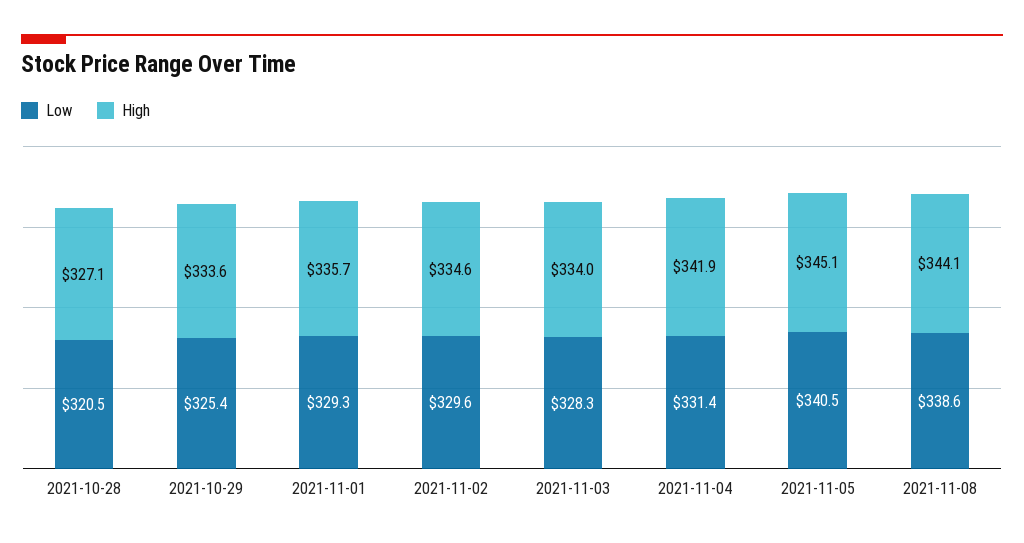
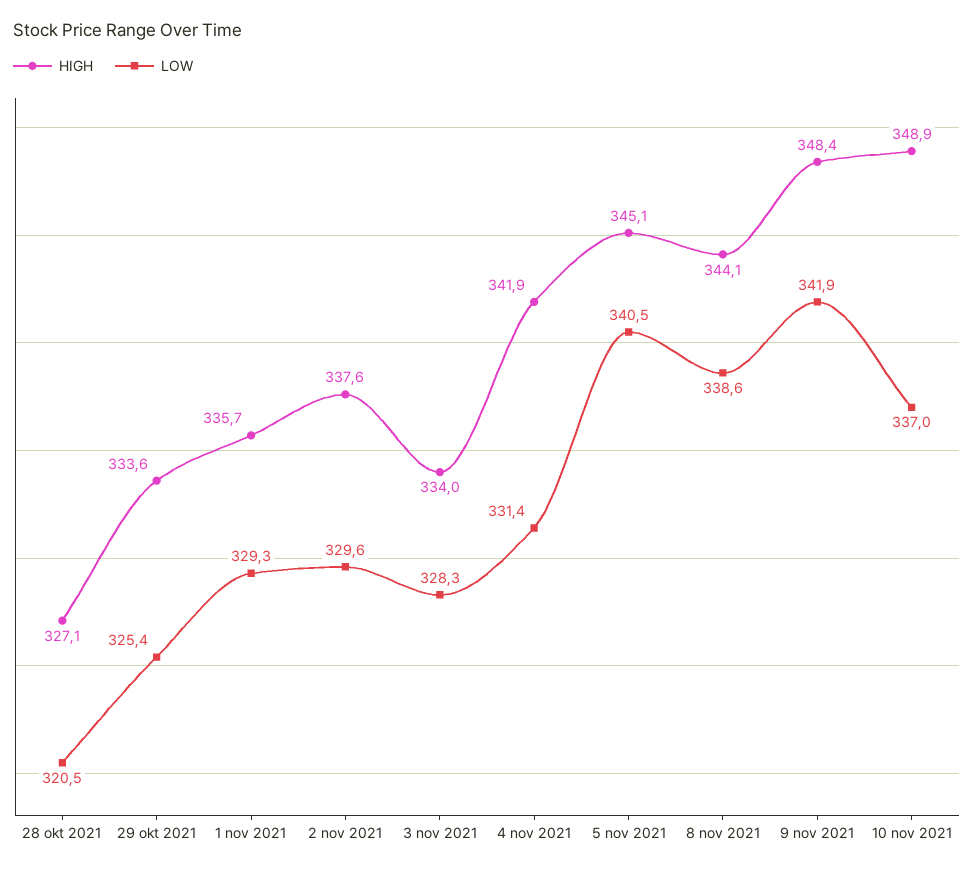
High, 2021-11-02: 334.6 -> 337.6
High, 9 nov 2021: none -> 348.4
Low, 9 nov 2021: none -> 341.9
High, 10 nov 2021: none -> 348.9
Low, 10 nov 2021: none -> 337

